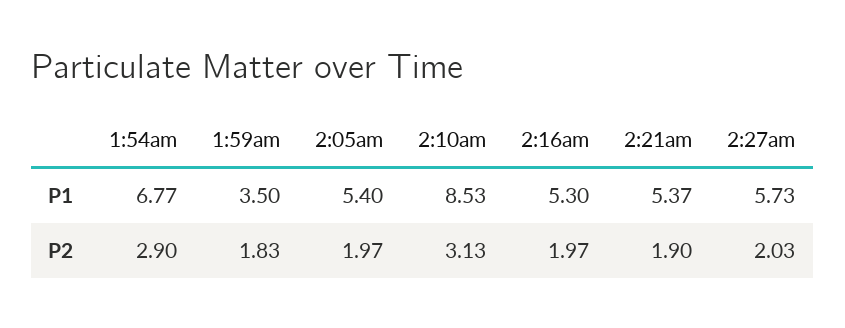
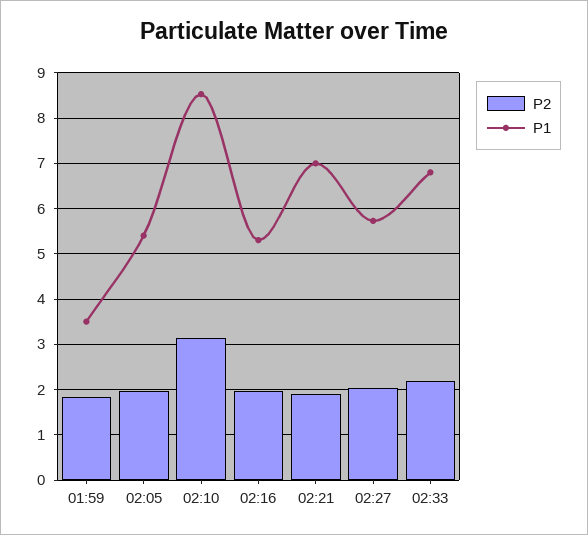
P1, 1:54am: 6.77 -> none
P1, 2:21am: 5.37 -> 7
P2, 1:54am: 2.9 -> none
P2, 02:33: none -> 2.2
P1, 02:33: none -> 6.8

